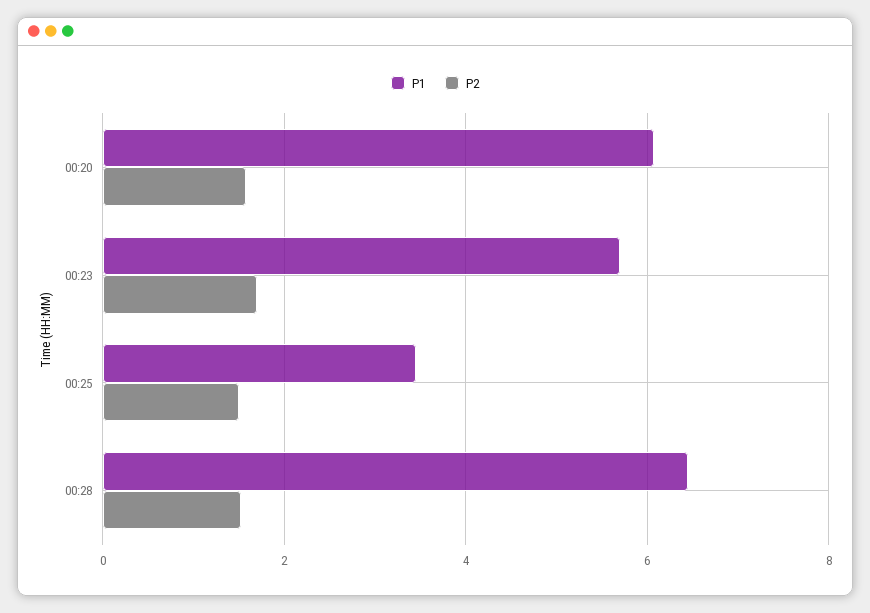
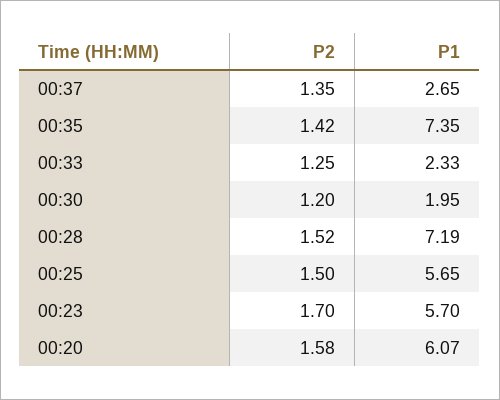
P1, 00:25: 3.4 -> 5.65
P1, 00:28: 6.4 -> 7.19
P2, 00:37: none -> 1.35
P1, 00:37: none -> 2.65
P2, 00:35: none -> 1.42
P1, 00:35: none -> 7.35
P2, 00:33: none -> 1.25
P1, 00:33: none -> 2.33
P2, 00:30: none -> 1.2
P1, 00:30: none -> 1.95

